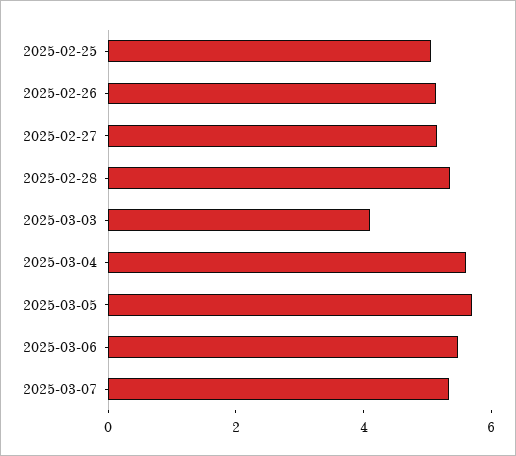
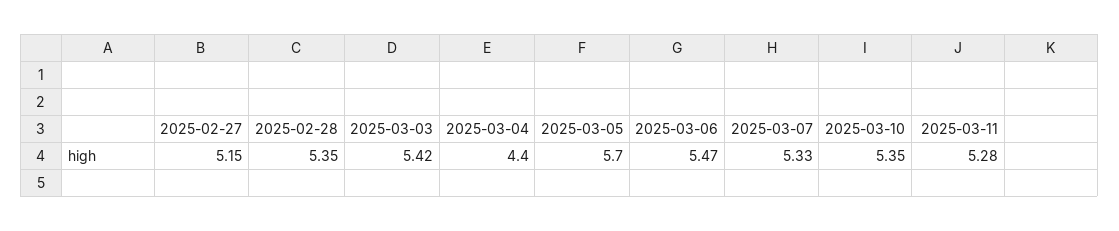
2025-02-25: 5 -> none
2025-02-26: 5 -> none
2025-03-03: 4 -> 5.42
2025-03-04: 5.5 -> 4.4
2025-03-10: none -> 5.35
2025-03-11: none -> 5.28

